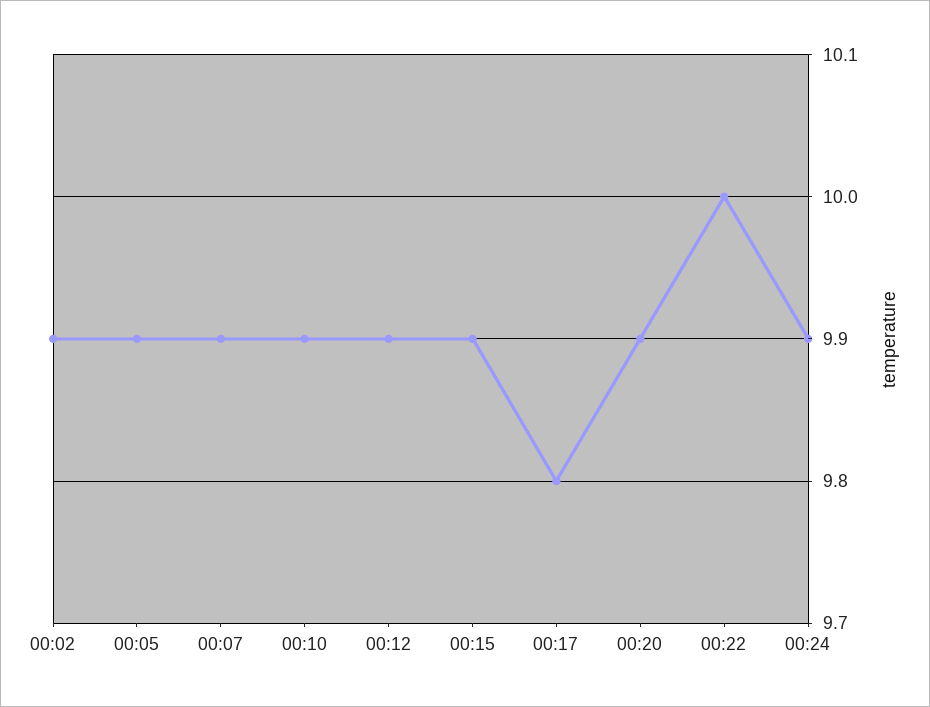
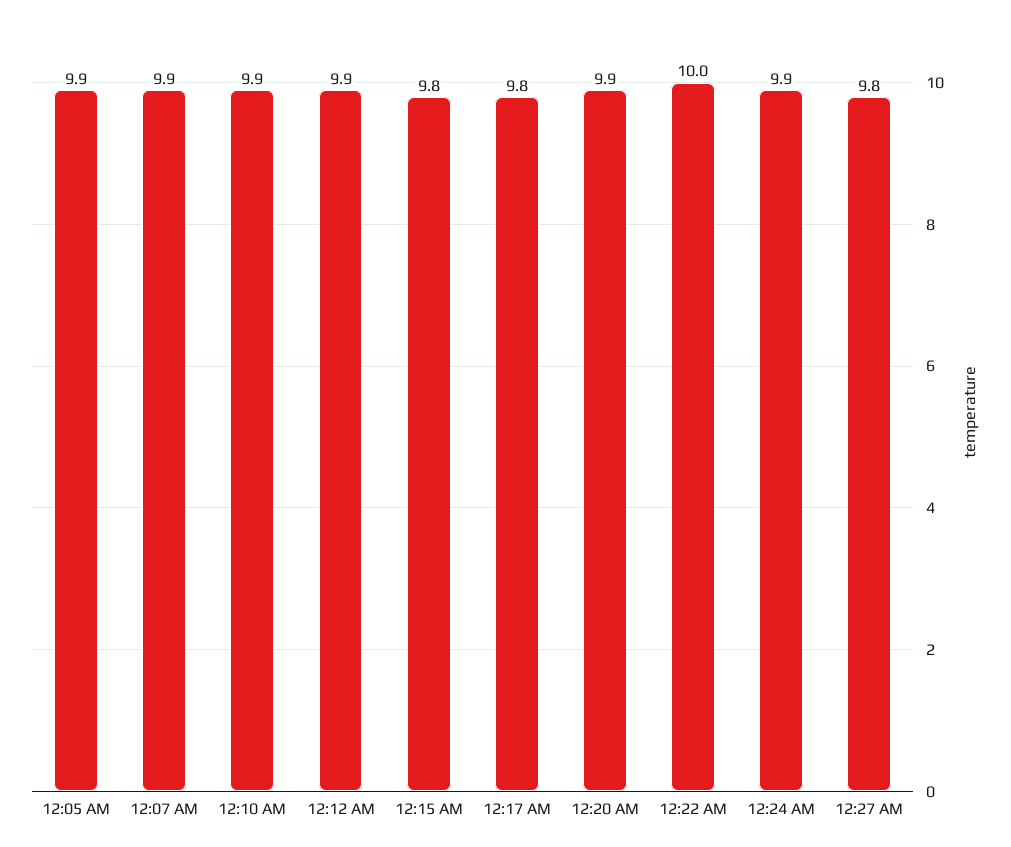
00:02: 9.9 -> none
00:15: 9.9 -> 9.8
12:27 AM: none -> 9.8

